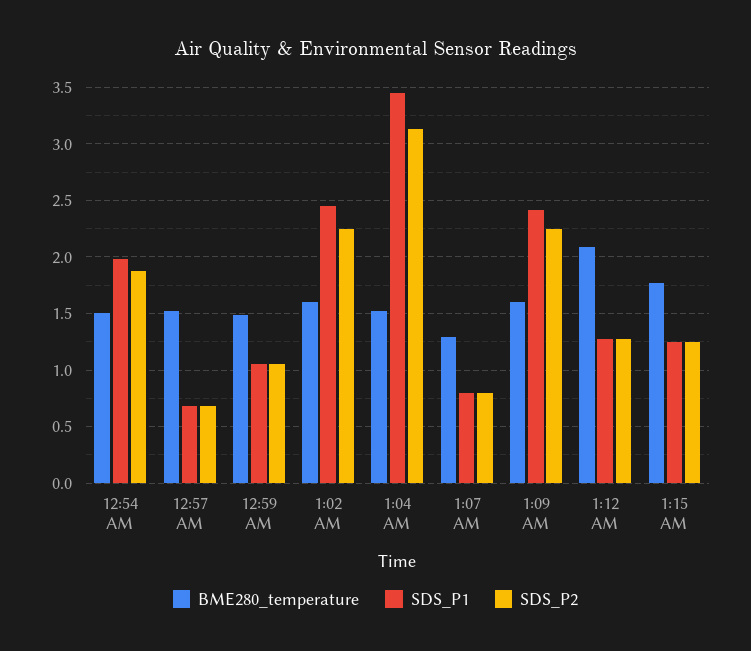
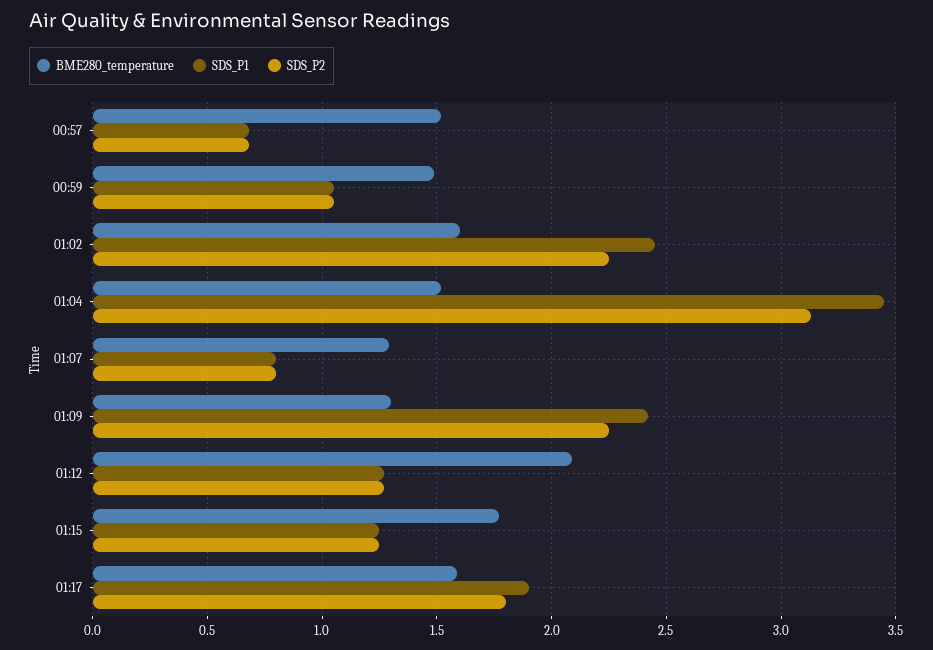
BME280_temperature, 12:54 AM: 1.5 -> none
SDS_P1, 12:54 AM: 2 -> none
SDS_P2, 12:54 AM: 1.9 -> none
BME280_temperature, 1:09 AM: 1.6 -> 1.3
BME280_temperature, 01:17: none -> 1.6
SDS_P1, 01:17: none -> 1.9
SDS_P2, 01:17: none -> 1.8

